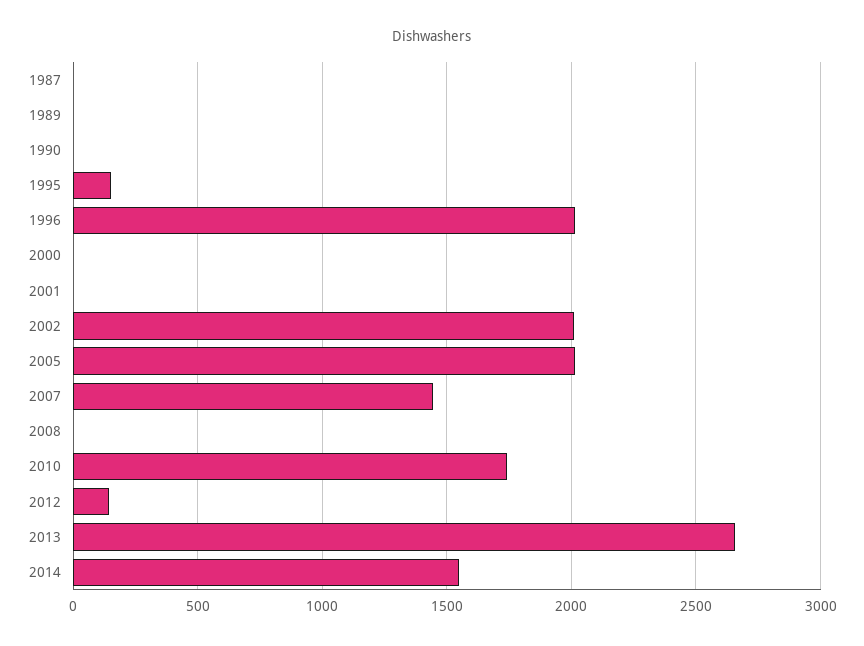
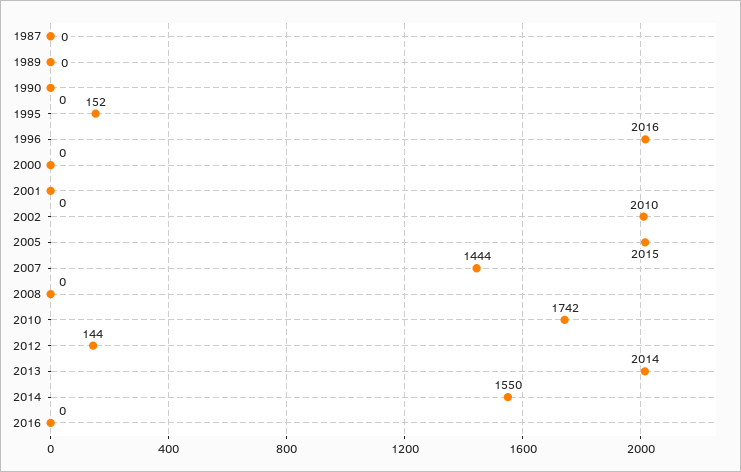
2013: 2650 -> 2014
2016: none -> 0

